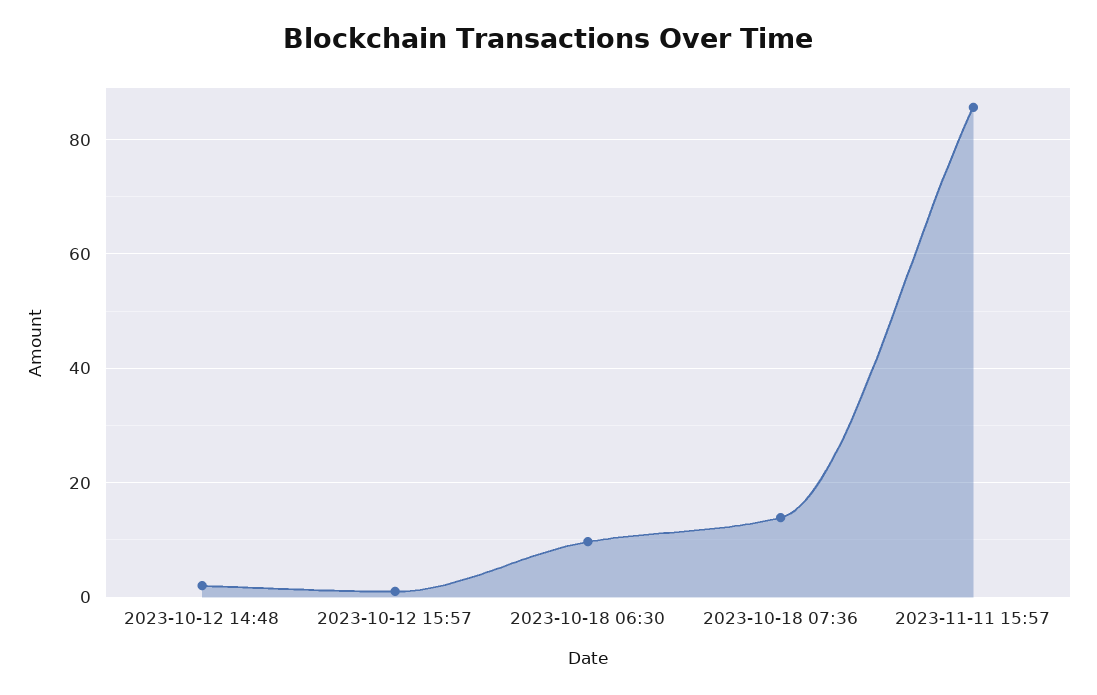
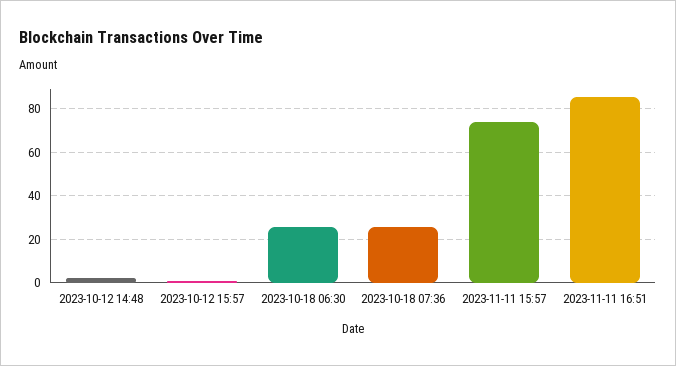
2023-10-18 06:30: 10 -> 25
2023-10-18 07:36: 14 -> 25
2023-11-11 15:57: 86 -> 75
2023-11-11 16:51: none -> 85

